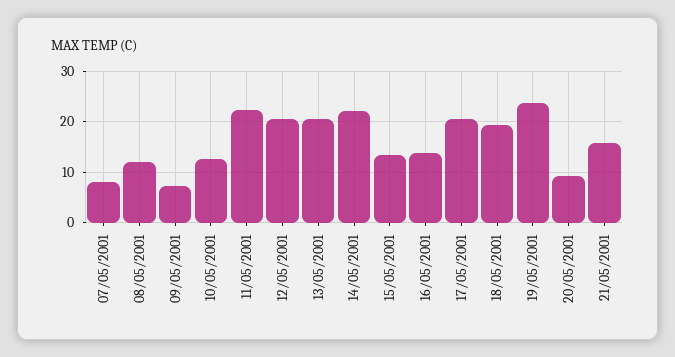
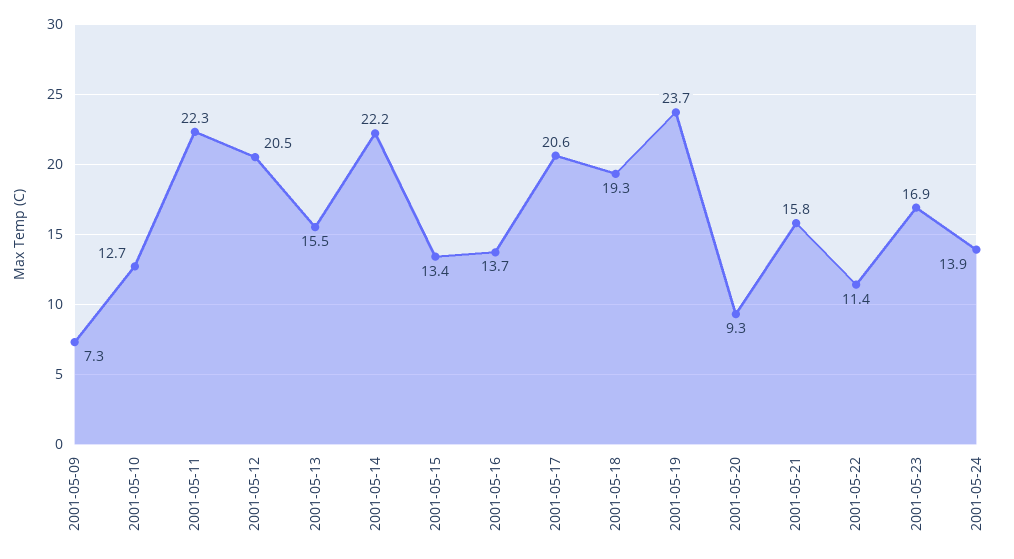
07/05/2001: 8 -> none
08/05/2001: 12 -> none
13/05/2001: 20 -> 15.5
2001-05-22: none -> 11.4
2001-05-23: none -> 16.9
2001-05-24: none -> 13.9

